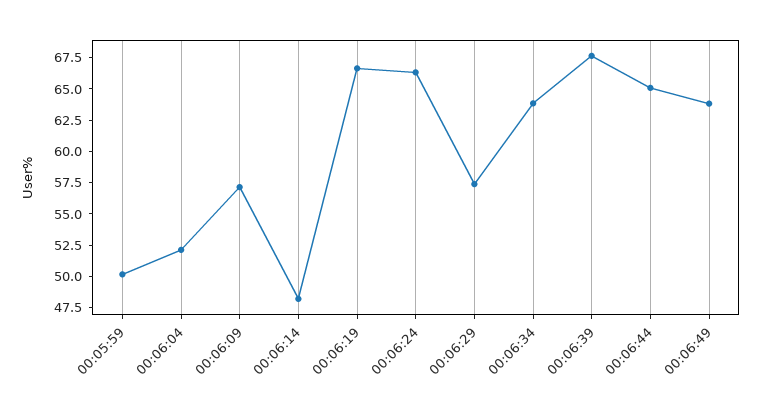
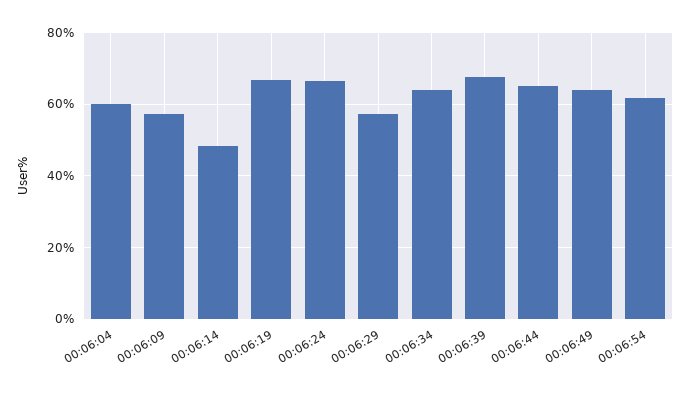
00:05:59: 50 -> none
00:06:04: 52.5 -> 60
00:06:54: none -> 62

